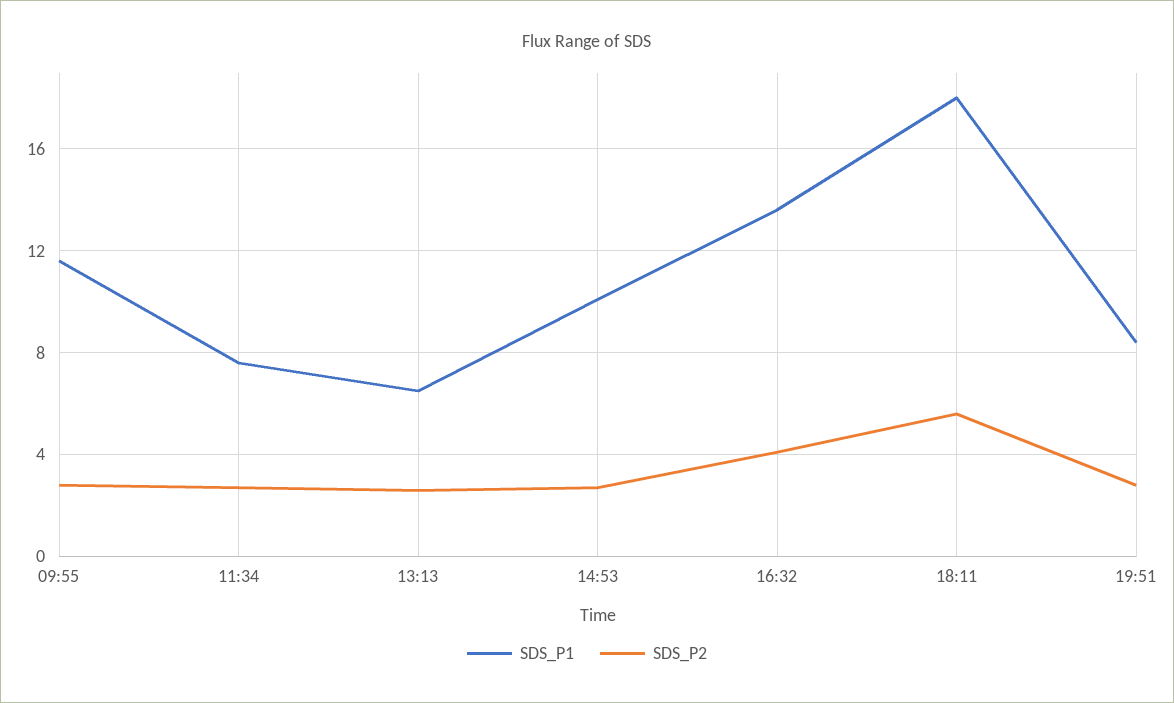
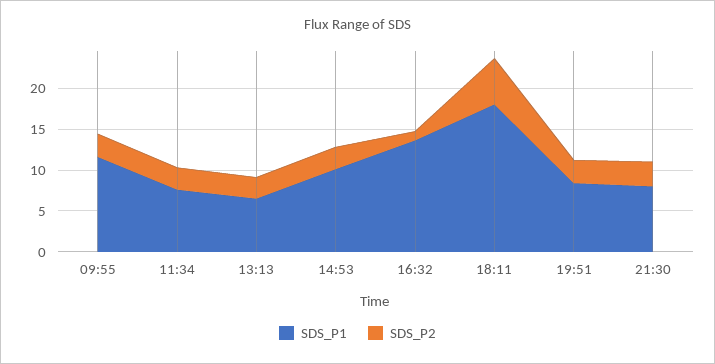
SDS_P2, 16:32: 4 -> 1
SDS_P1, 21:30: none -> 8
SDS_P2, 21:30: none -> 3

